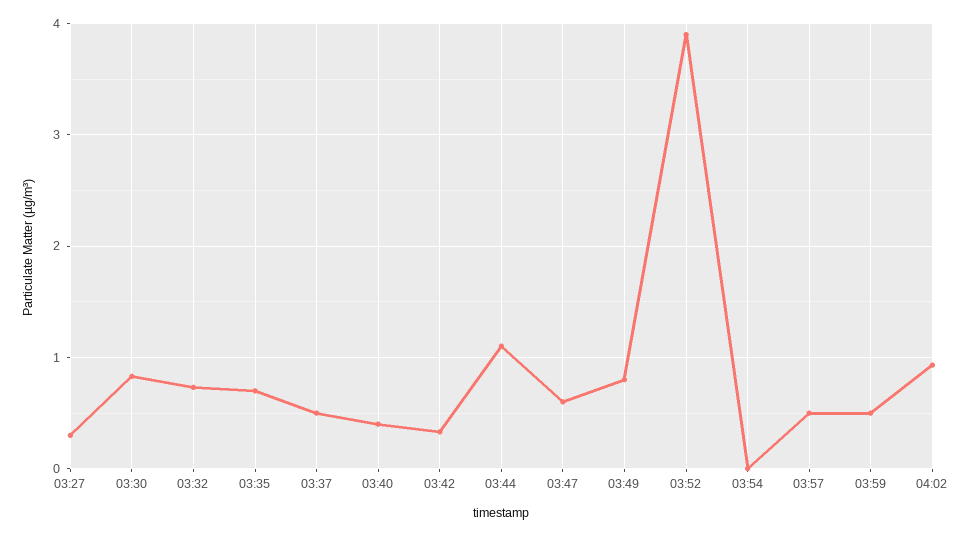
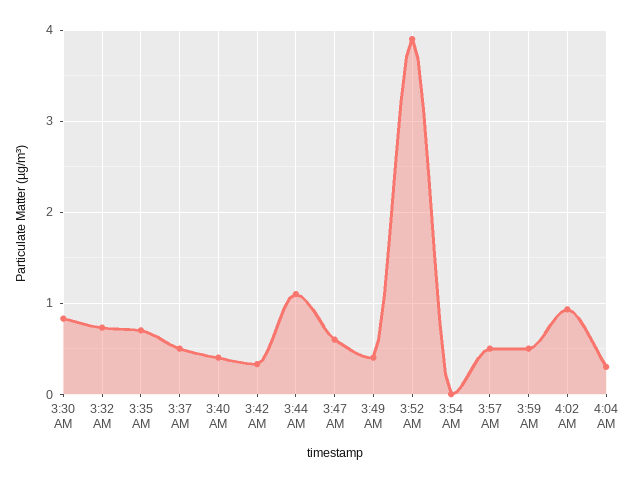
03:27: 0.3 -> none
03:49: 0.8 -> 0.4
4:04 AM: none -> 0.3

